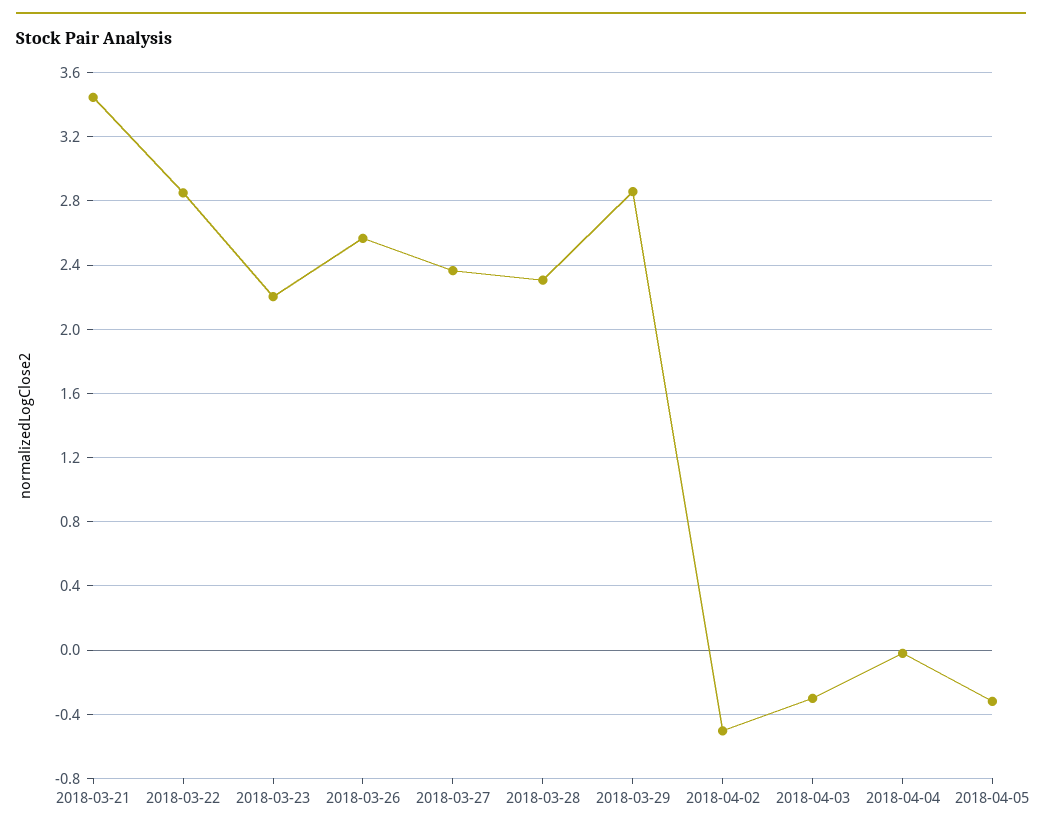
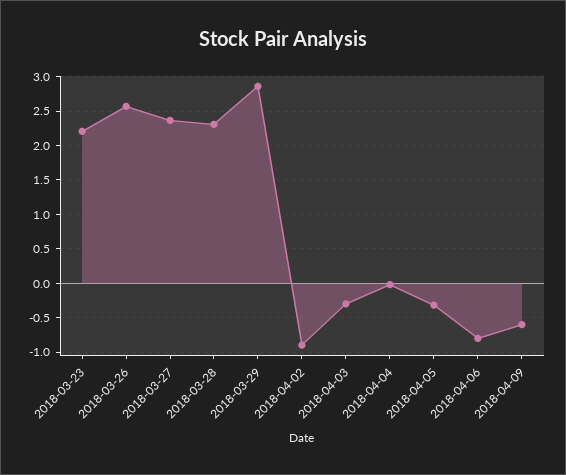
2018-03-21: 3.45 -> none
2018-03-22: 2.85 -> none
2018-04-02: -0.5 -> -0.9
2018-04-06: none -> -0.8
2018-04-09: none -> -0.6

